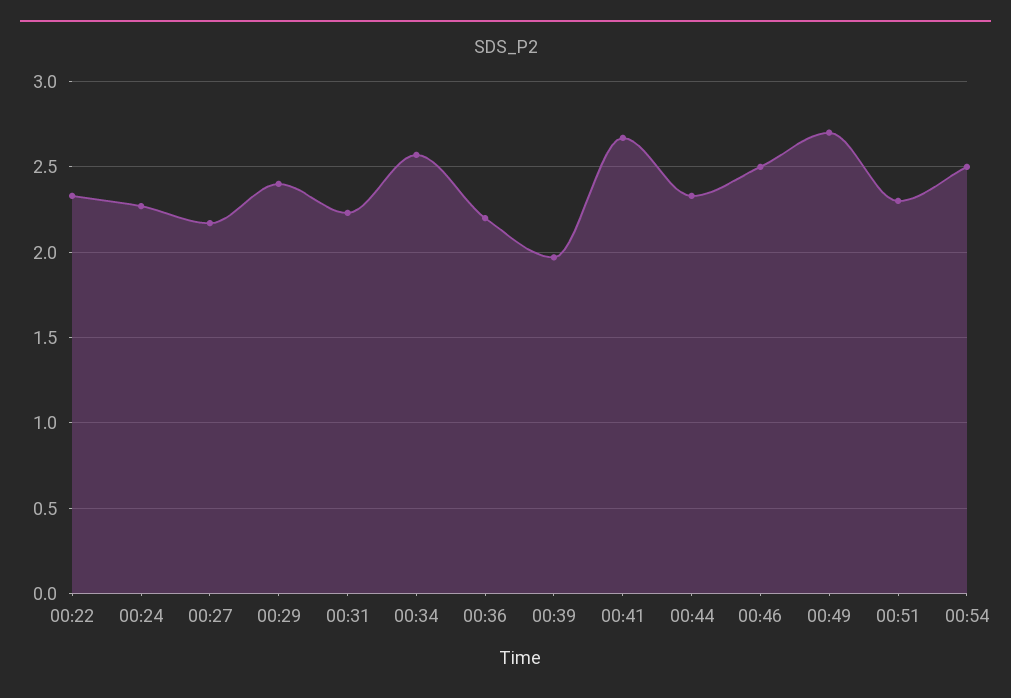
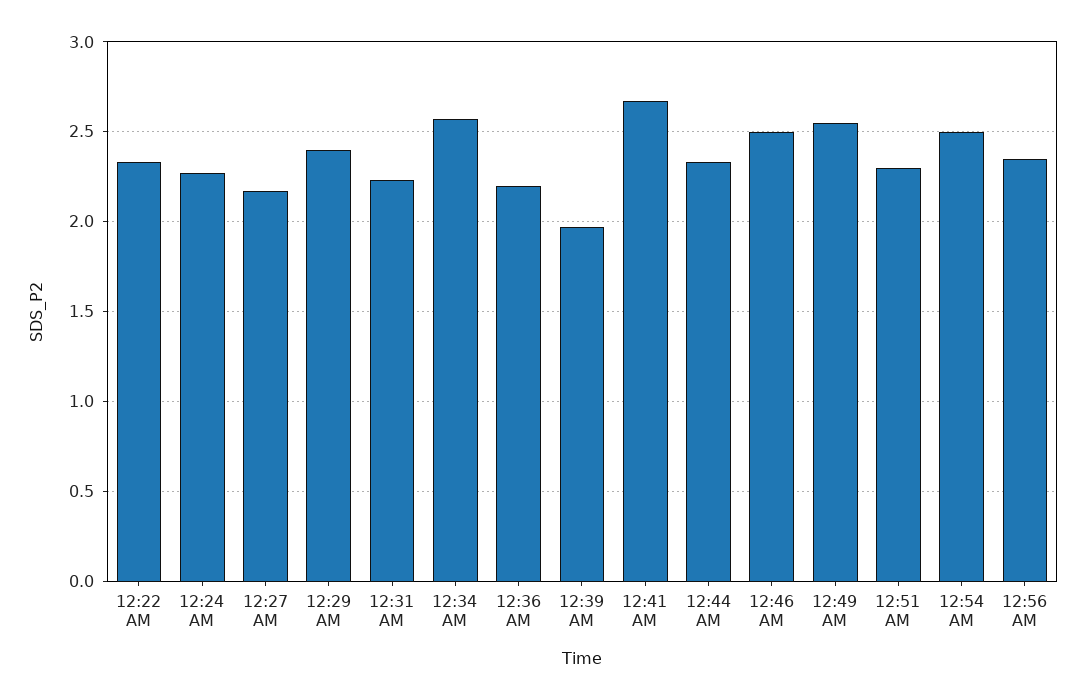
00:49: 2.7 -> 2.55
12:56 AM: none -> 2.35

